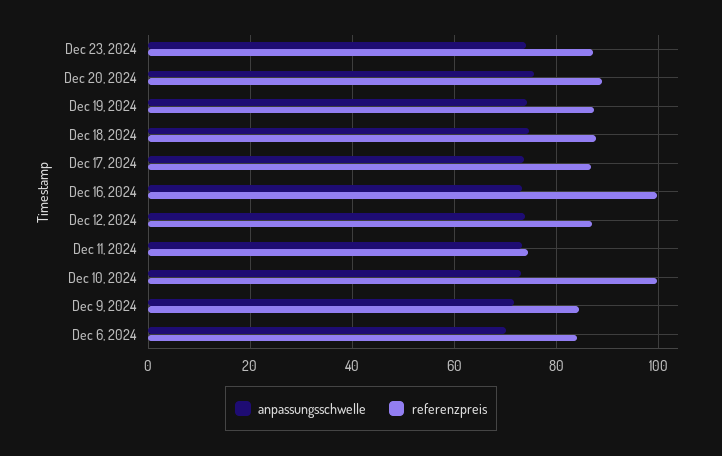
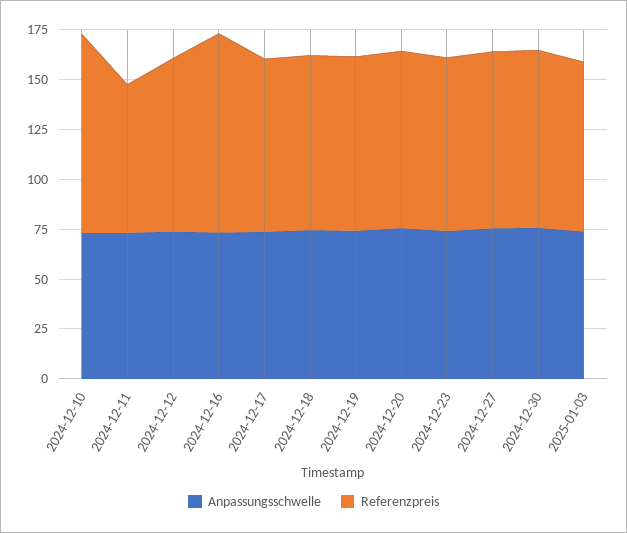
anpassungsschwelle, Dec 9, 2024: 72 -> none
referenzpreis, Dec 9, 2024: 84 -> none
anpassungsschwelle, Dec 6, 2024: 70 -> none
referenzpreis, Dec 6, 2024: 84 -> none
anpassungsschwelle, 2024-12-27: none -> 75
referenzpreis, 2024-12-27: none -> 90
anpassungsschwelle, 2024-12-30: none -> 75
referenzpreis, 2024-12-30: none -> 90
anpassungsschwelle, 2025-01-03: none -> 75
referenzpreis, 2025-01-03: none -> 85

